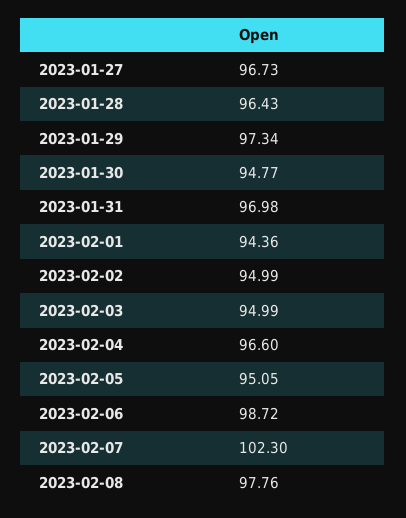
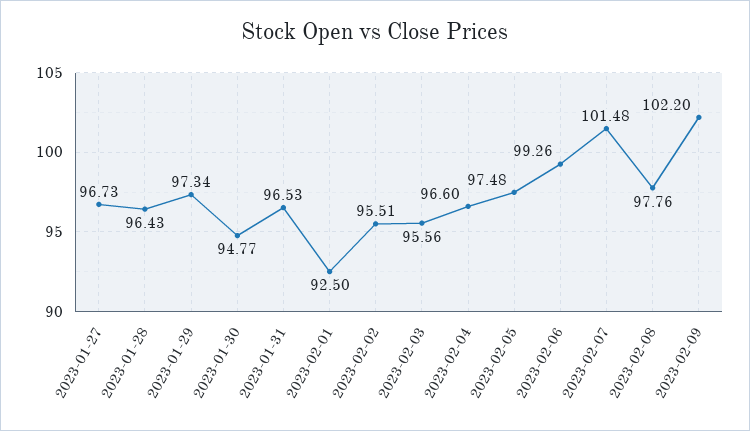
2023-01-31: 96.98 -> 96.53
2023-02-01: 94.36 -> 92.5
2023-02-02: 94.99 -> 95.51
2023-02-03: 94.99 -> 95.56
2023-02-05: 95.05 -> 97.48
2023-02-06: 98.72 -> 99.26
2023-02-07: 102.3 -> 101.48
2023-02-09: none -> 102.2

